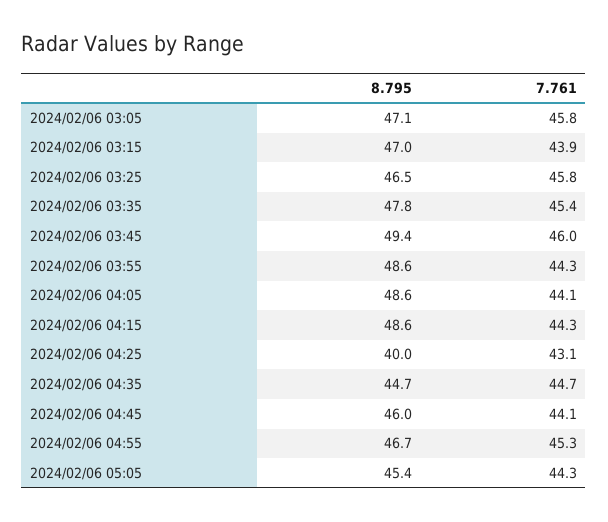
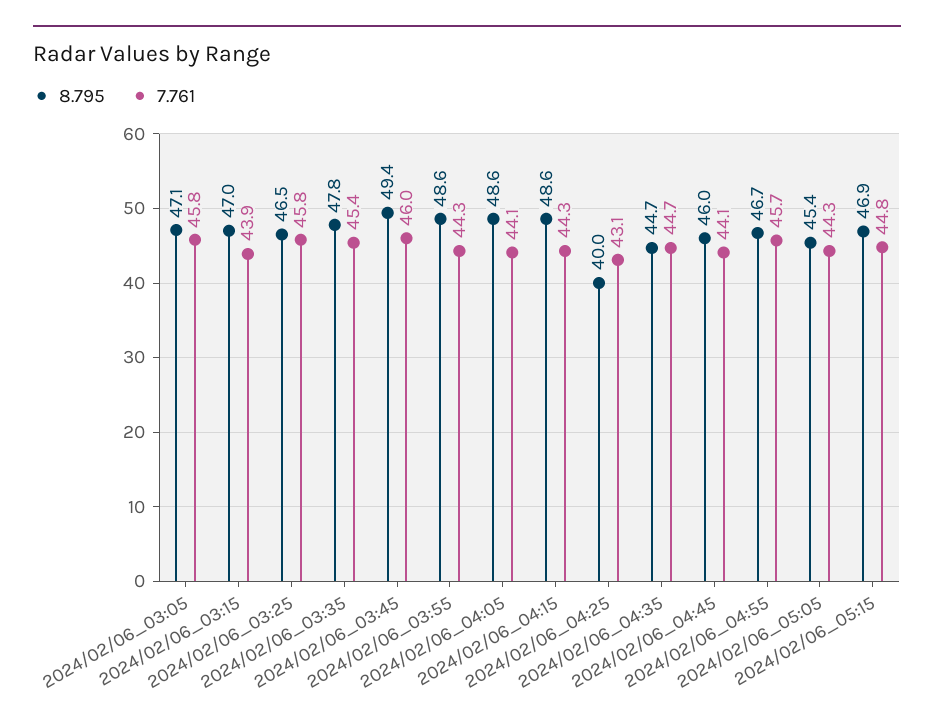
7.761, 2024/02/06 04:55: 45.3 -> 45.7
8.795, 2024/02/06_05:15: none -> 46.9
7.761, 2024/02/06_05:15: none -> 44.8

